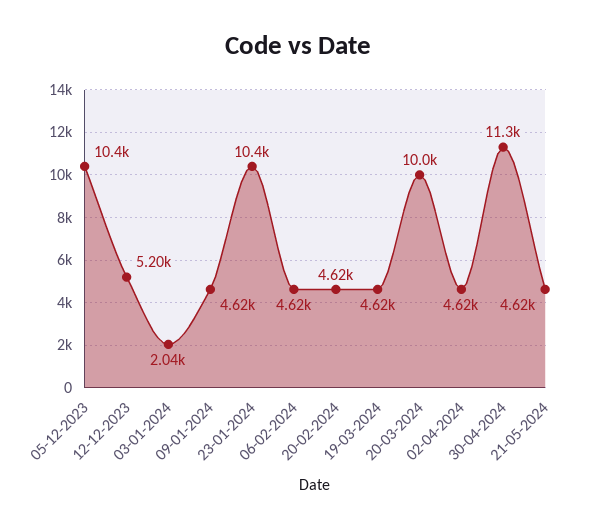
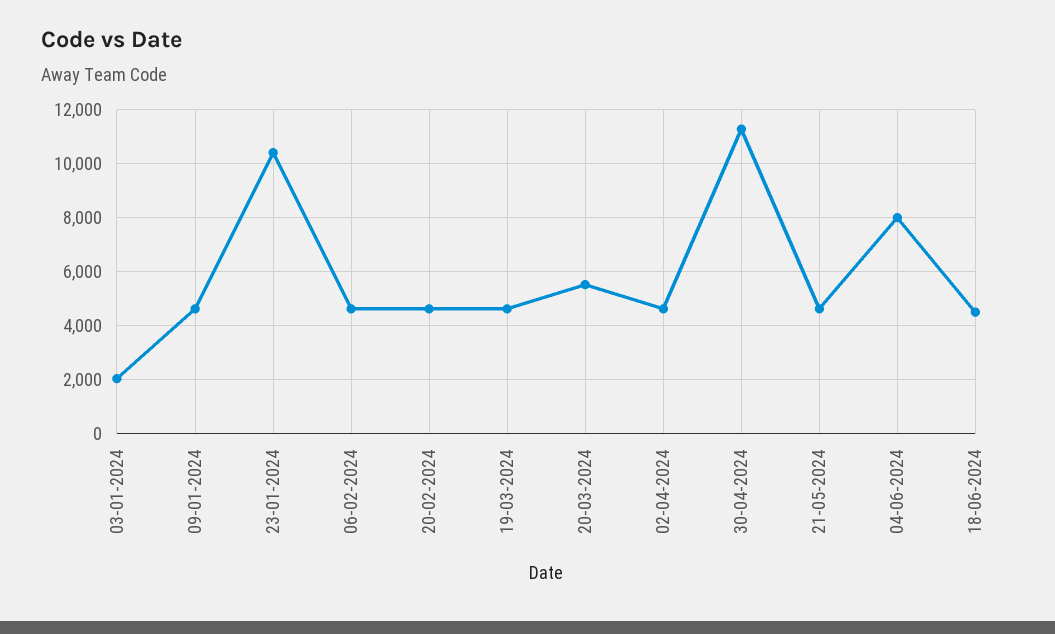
05-12-2023: 10400 -> none
12-12-2023: 5200 -> none
20-03-2024: 10000 -> 5500
04-06-2024: none -> 8000
18-06-2024: none -> 4500

